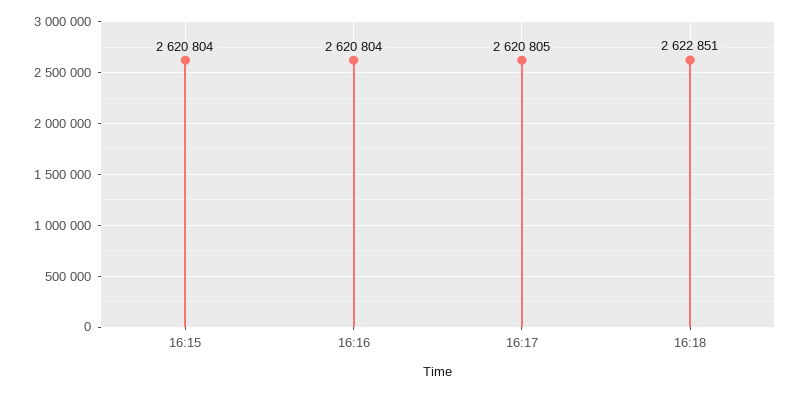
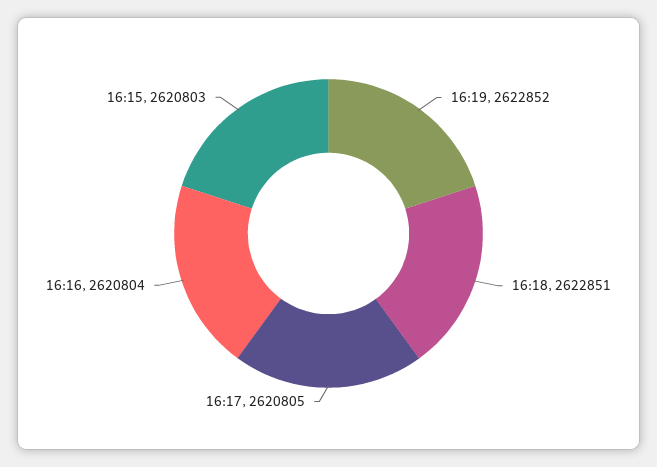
16:15: 2620804 -> 2620803
16:19: none -> 2622852

